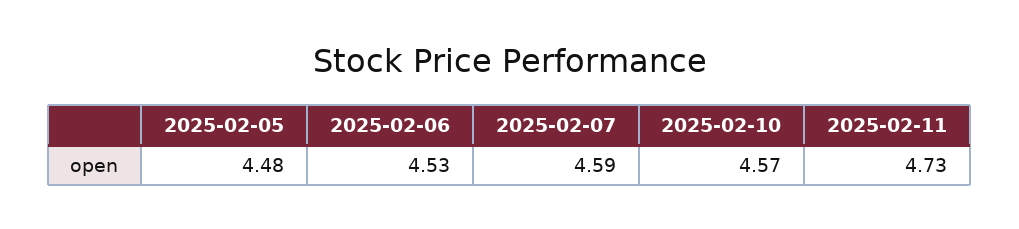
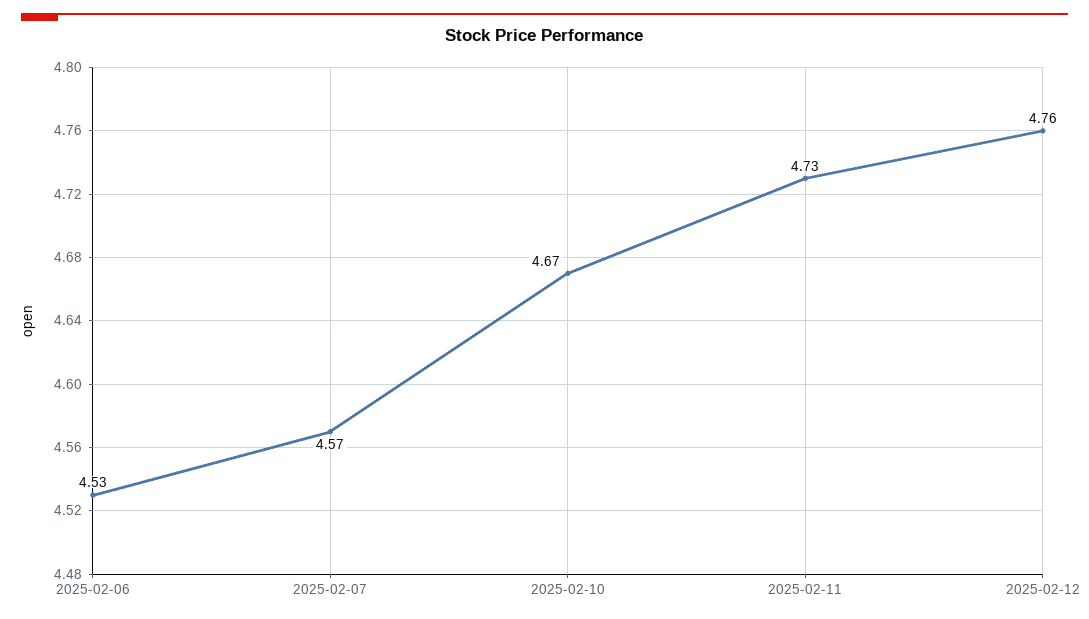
2025-02-05: 4.48 -> none
2025-02-07: 4.59 -> 4.57
2025-02-10: 4.57 -> 4.67
2025-02-12: none -> 4.76

